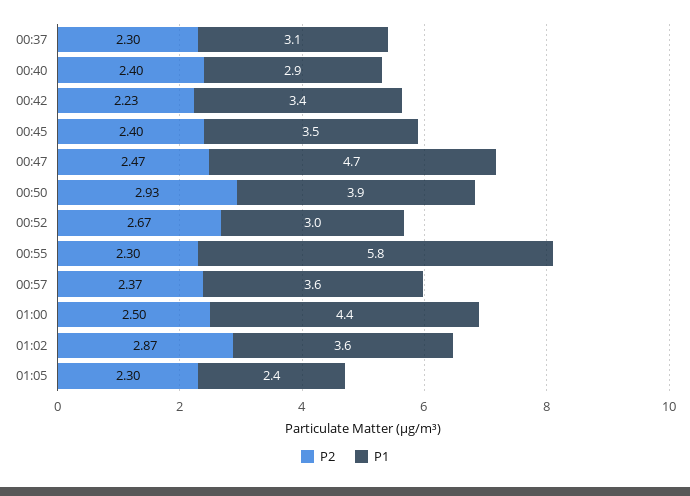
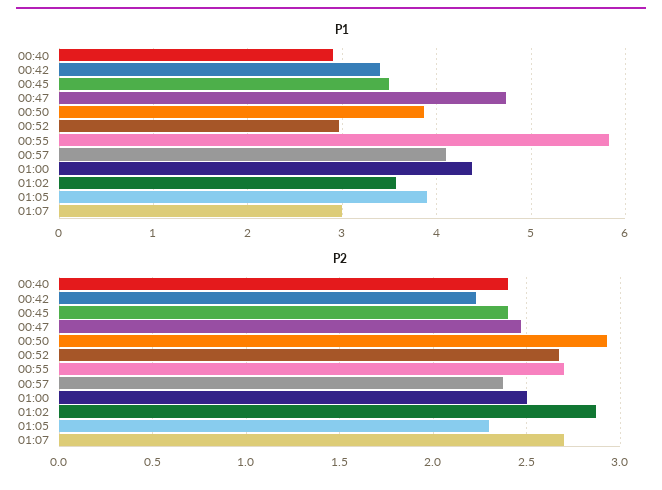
P2, 00:37: 2.3 -> none
P1, 00:37: 3.1 -> none
P2, 00:55: 2.3 -> 2.7
P1, 00:57: 3.6 -> 4.1
P1, 01:05: 2.4 -> 3.9
P1, 01:07: none -> 3
P2, 01:07: none -> 2.7

